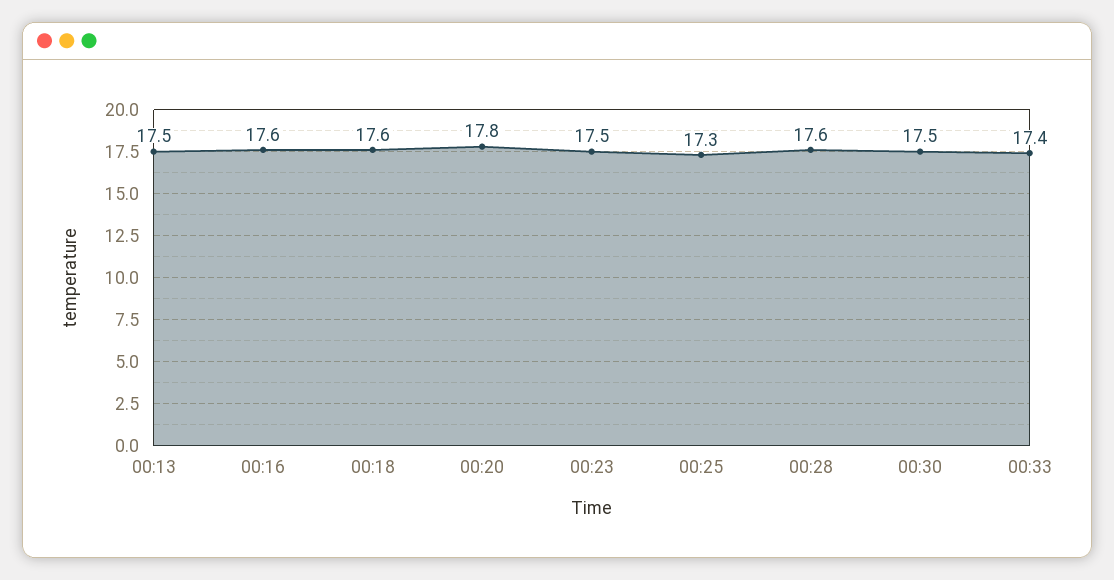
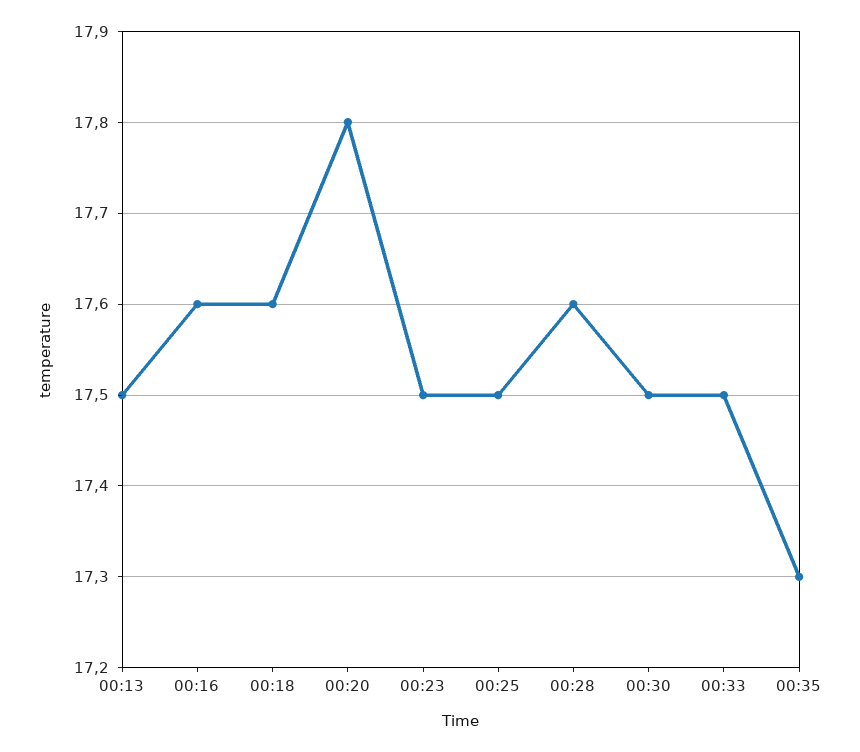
00:25: 17.3 -> 17.5
00:33: 17.4 -> 17.5
00:35: none -> 17.3

